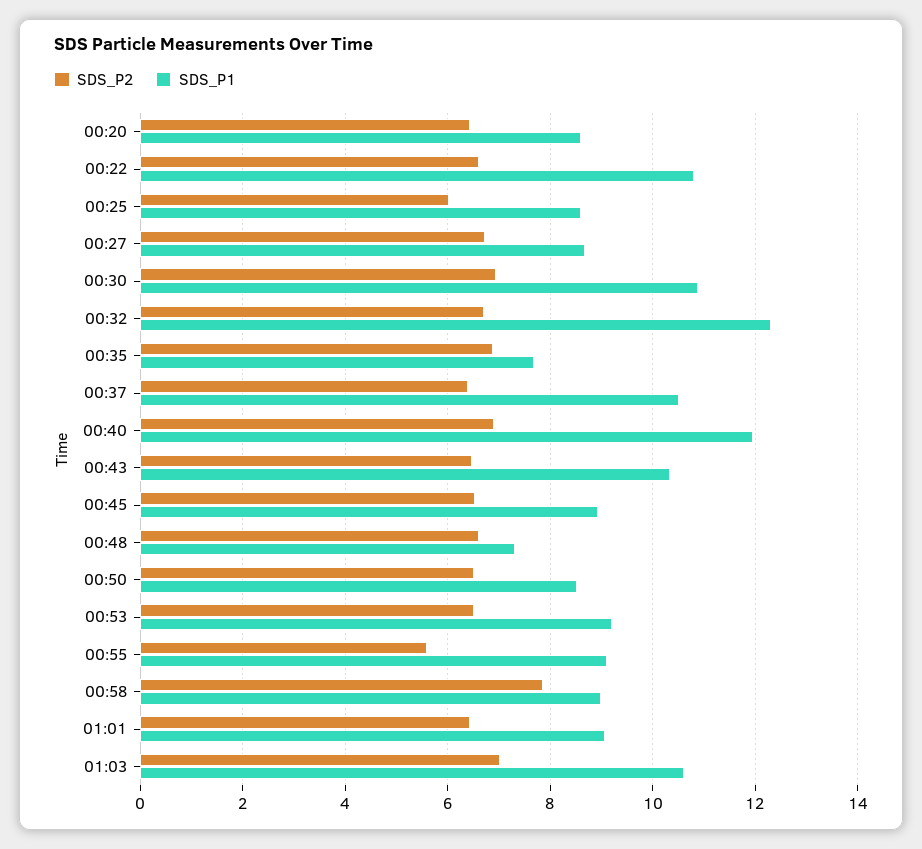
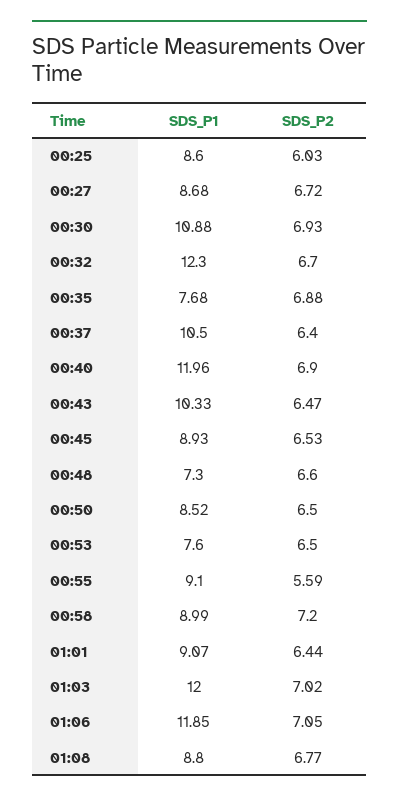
SDS_P2, 00:20: 6.4 -> none
SDS_P1, 00:20: 8.6 -> none
SDS_P2, 00:22: 6.6 -> none
SDS_P1, 00:22: 10.8 -> none
SDS_P1, 00:53: 9.2 -> 7.6
SDS_P2, 00:58: 7.8 -> 7.2
SDS_P1, 01:03: 10.6 -> 12
SDS_P1, 01:06: none -> 11.85
SDS_P2, 01:06: none -> 7.05
SDS_P1, 01:08: none -> 8.8
SDS_P2, 01:08: none -> 6.77

